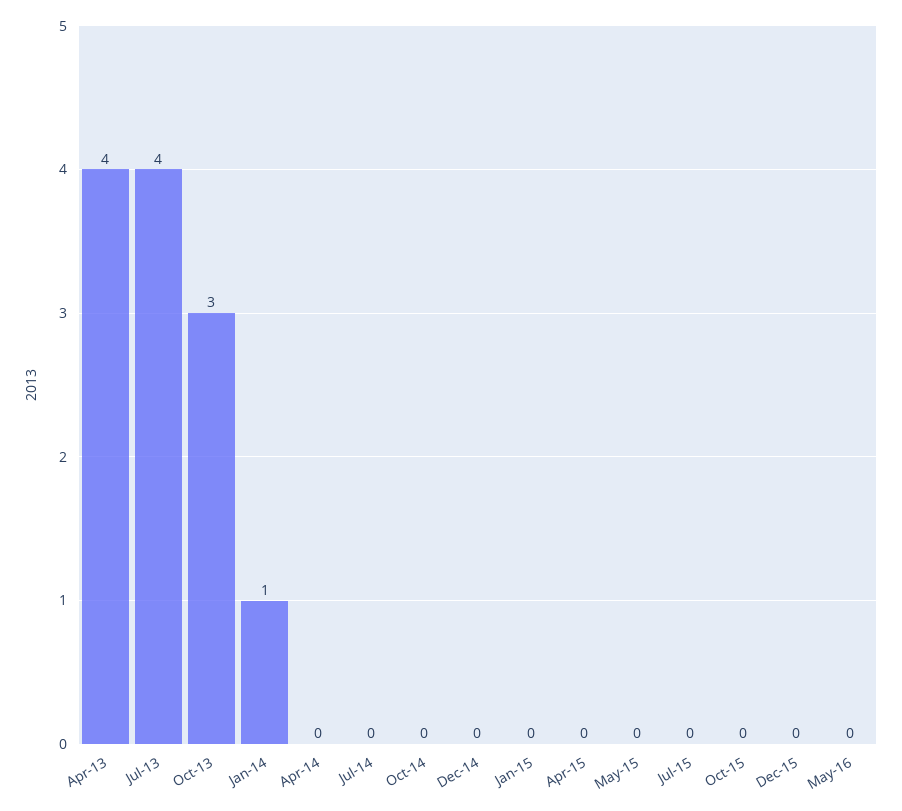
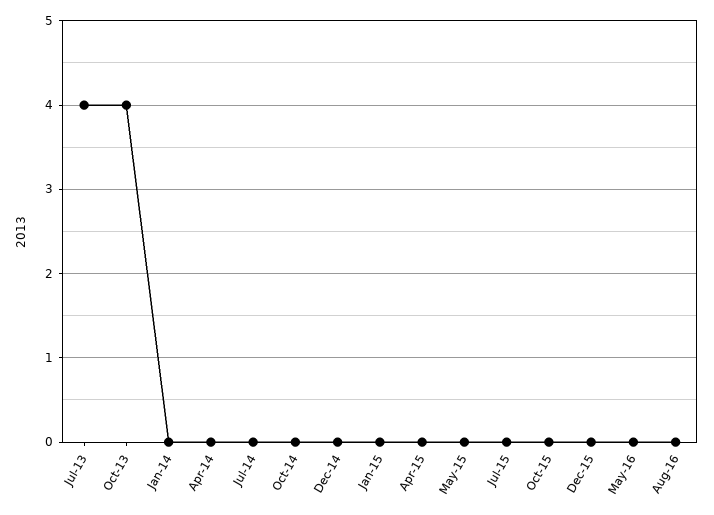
Apr-13: 4 -> none
Oct-13: 3 -> 4
Jan-14: 1 -> 0
Aug-16: none -> 0

